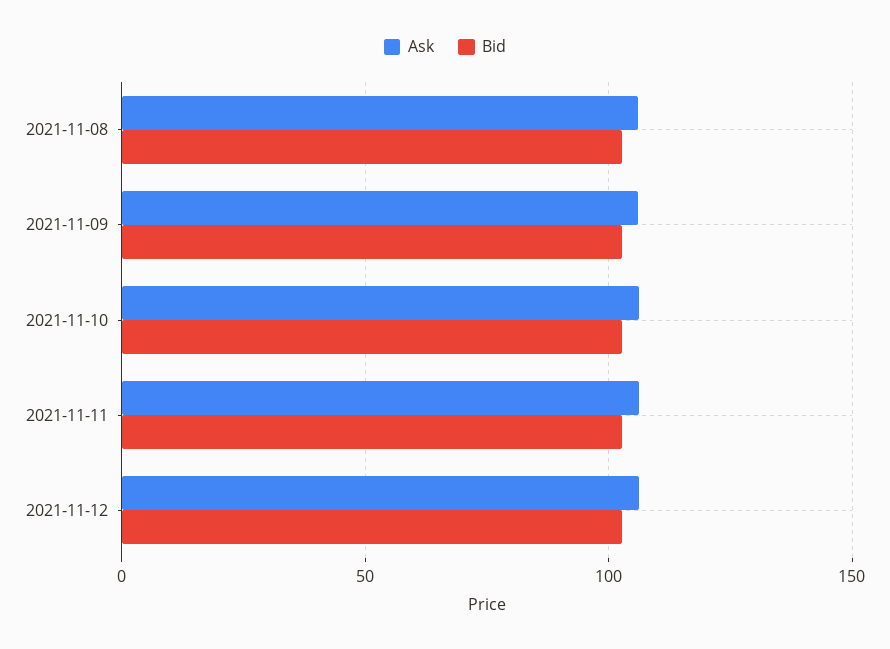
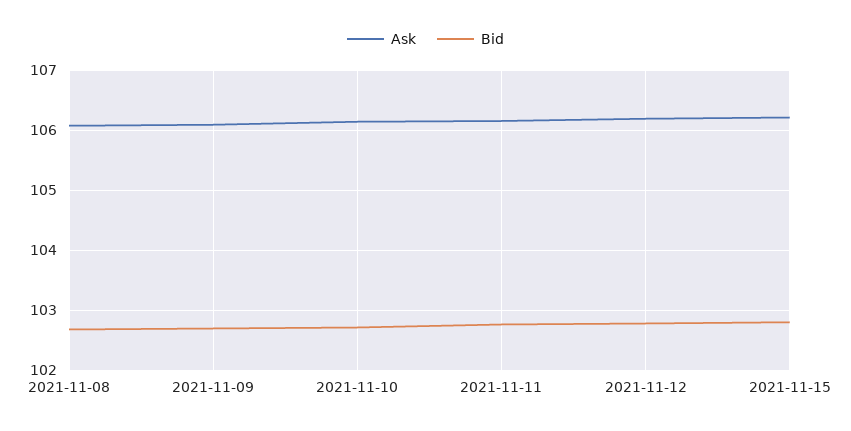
Ask, 2021-11-15: none -> 106.2
Bid, 2021-11-15: none -> 102.8

